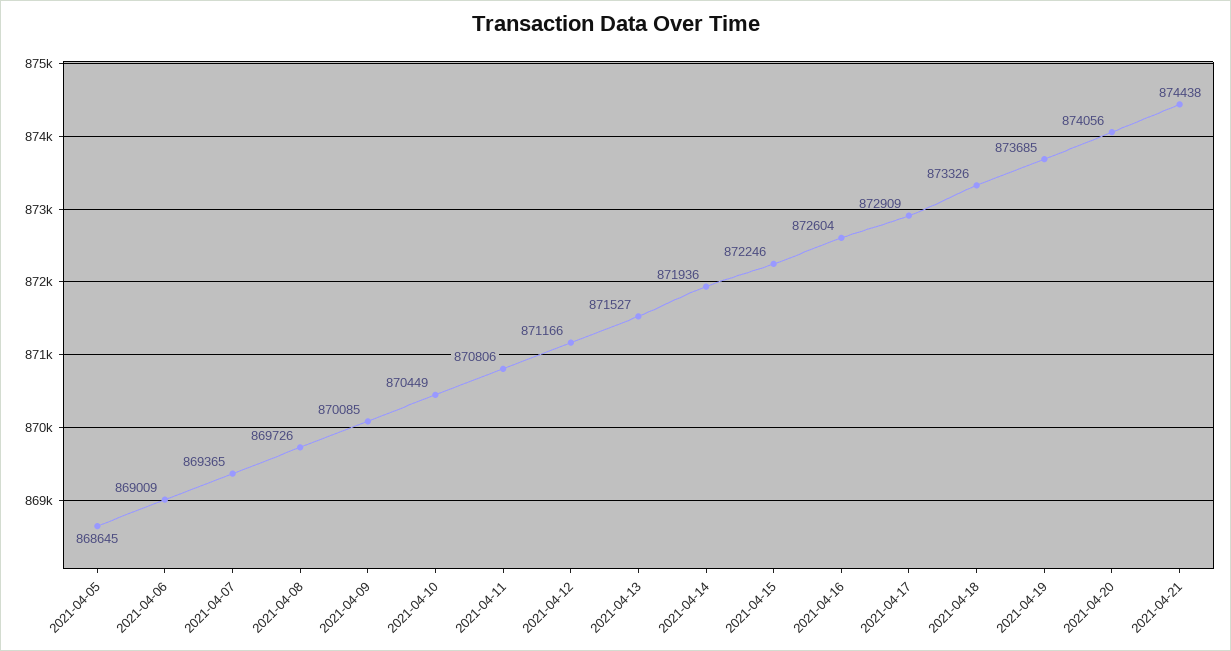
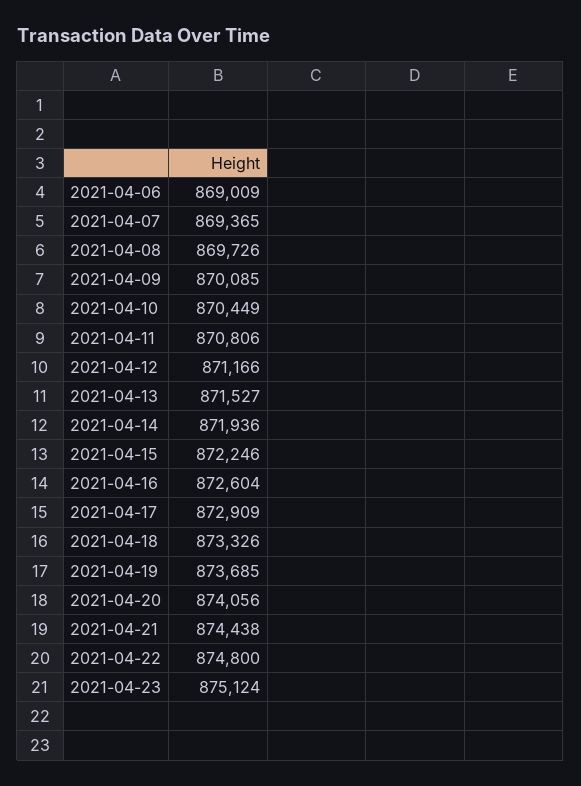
2021-04-05: 868645 -> none
2021-04-22: none -> 874800
2021-04-23: none -> 875124

